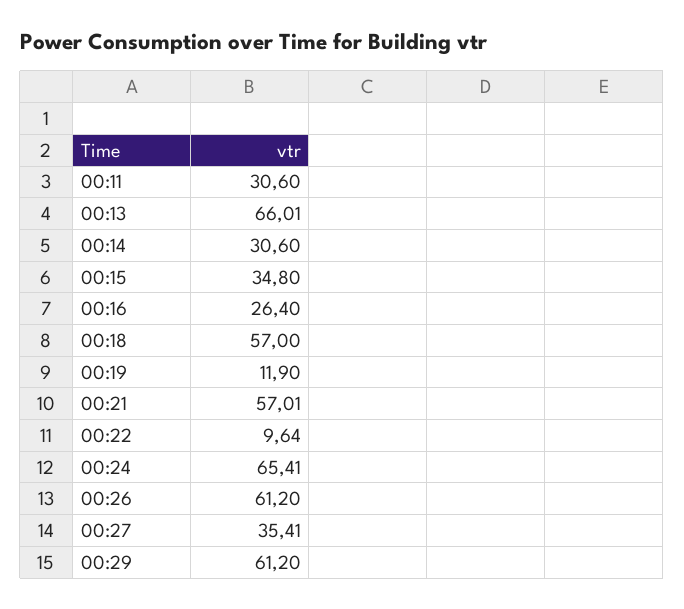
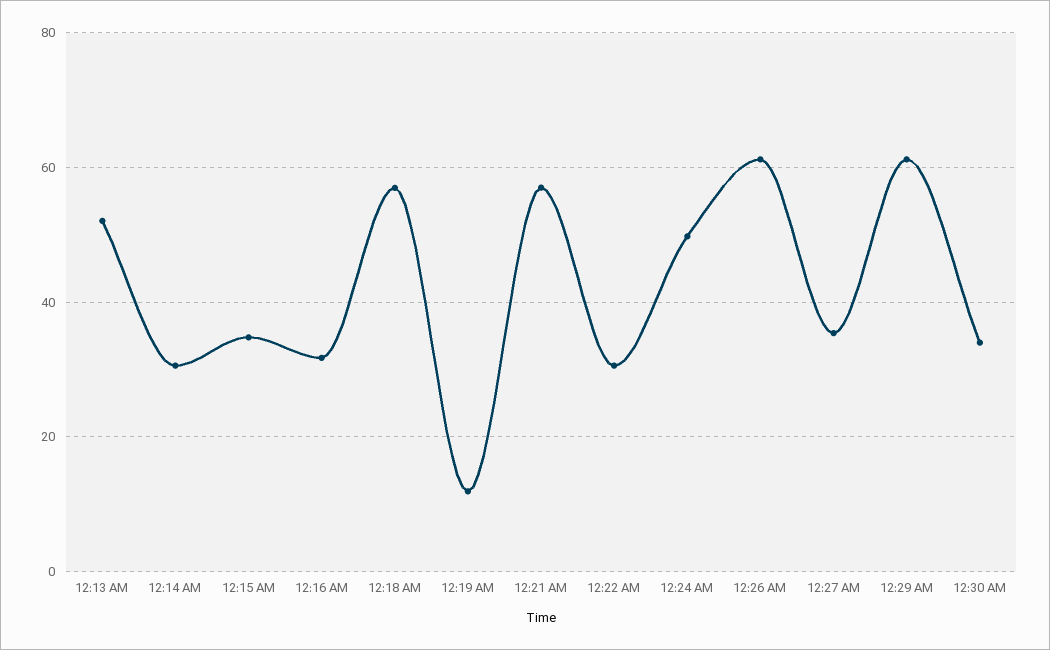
00:11: 30.6 -> none
00:13: 66.01 -> 52
00:16: 26.4 -> 32
00:22: 9.64 -> 30
00:24: 65.41 -> 50
12:30 AM: none -> 34

